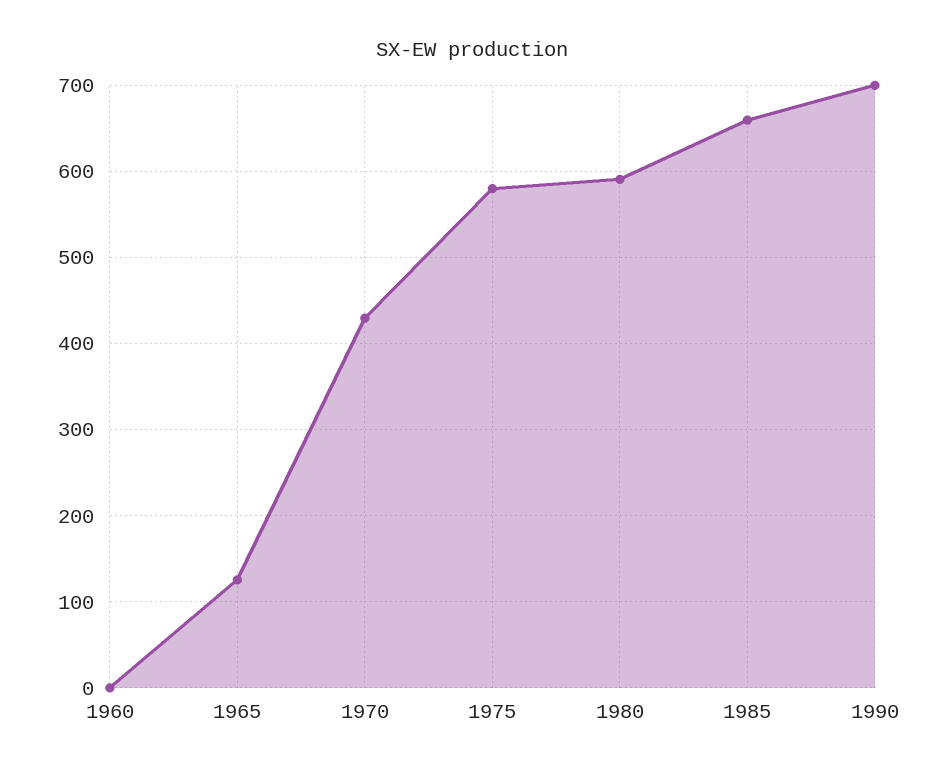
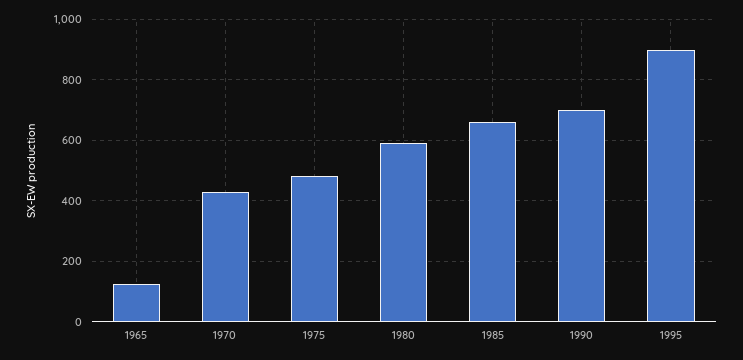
1960: 0 -> none
1975: 580 -> 480
1995: none -> 900

